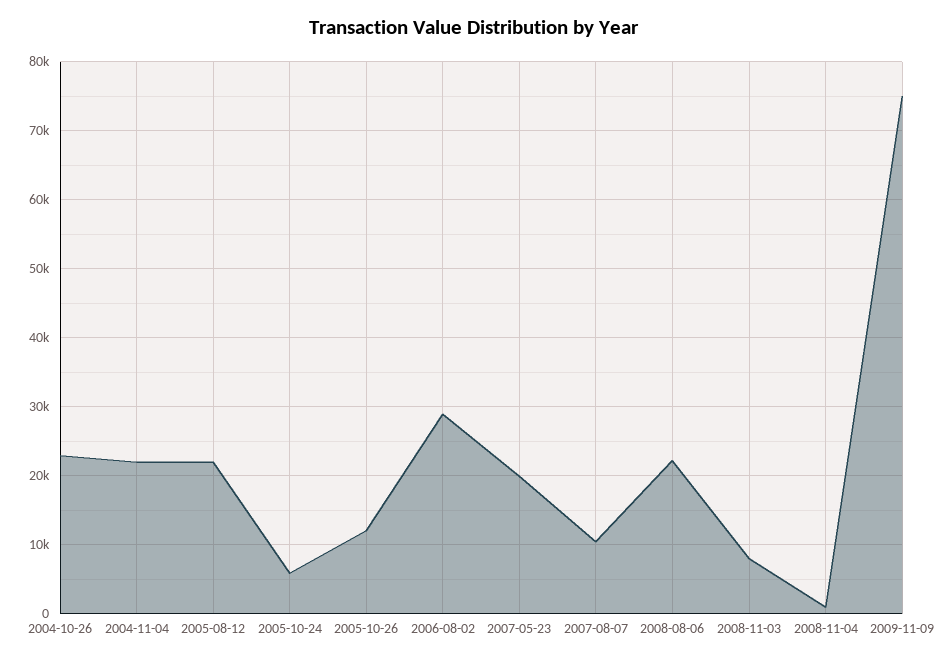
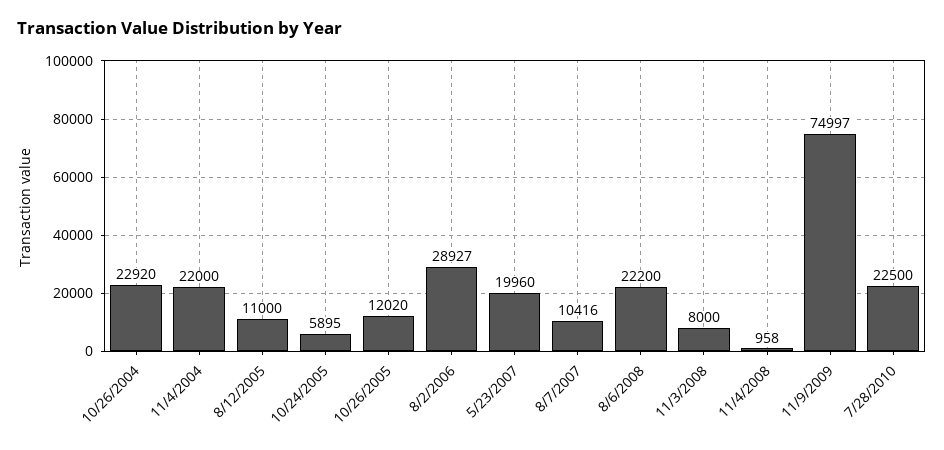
2005-08-12: 22000 -> 11000
7/28/2010: none -> 22500

